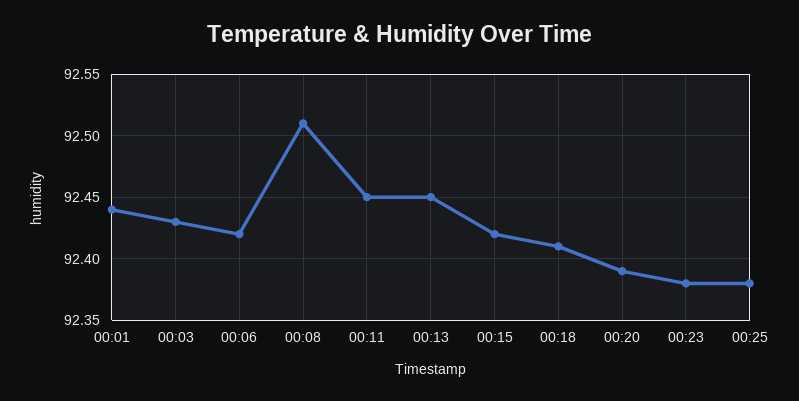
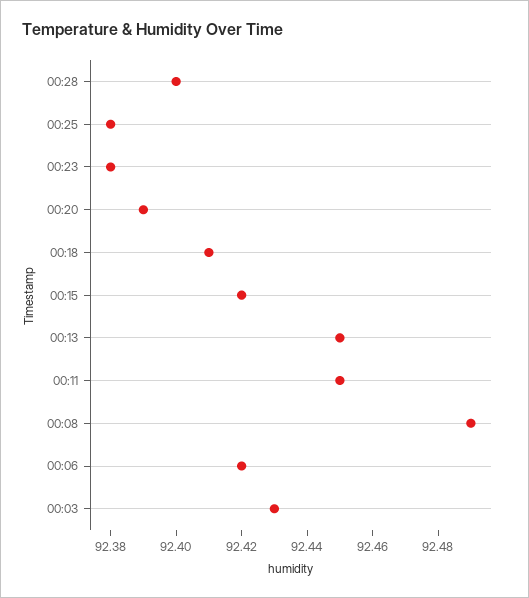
00:01: 92.44 -> none
00:08: 92.51 -> 92.49
00:28: none -> 92.4

